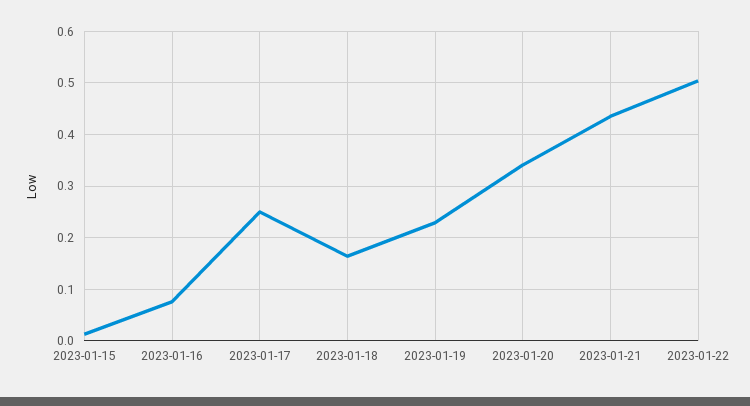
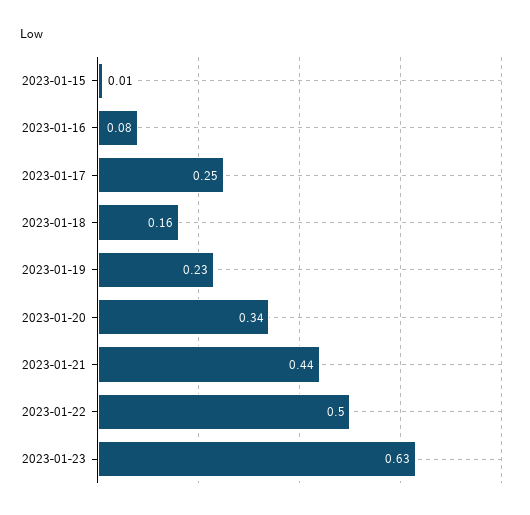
2023-01-23: none -> 0.63

